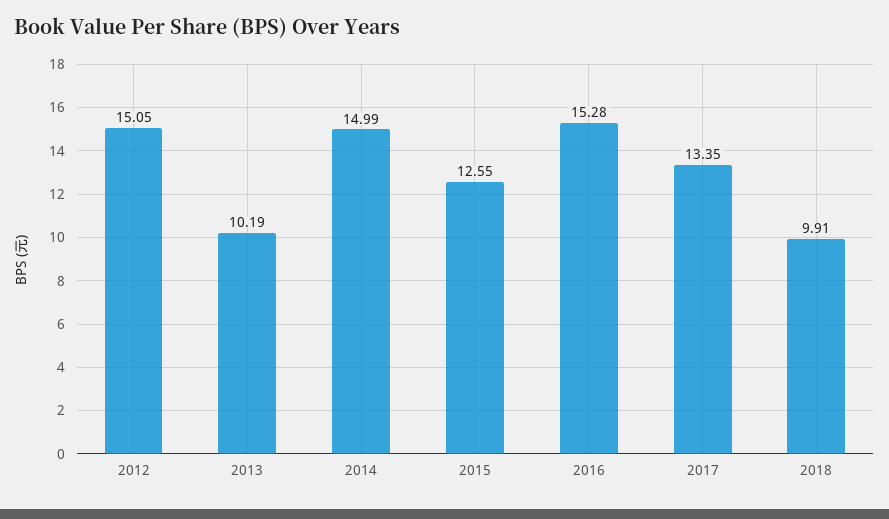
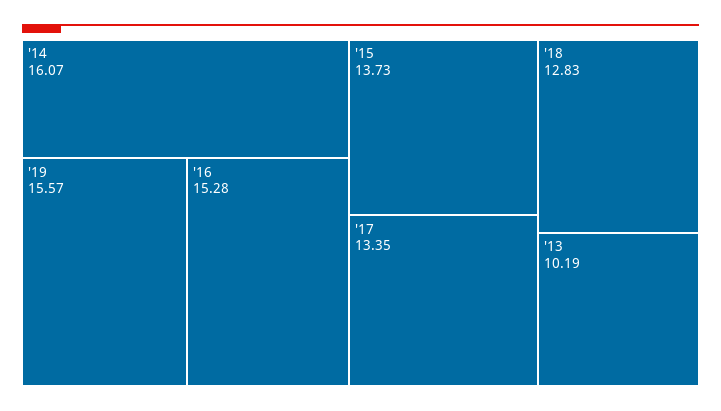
2012: 15.05 -> none
2014: 14.99 -> 16.07
2015: 12.55 -> 13.73
2018: 9.91 -> 12.83
'19: none -> 15.57

